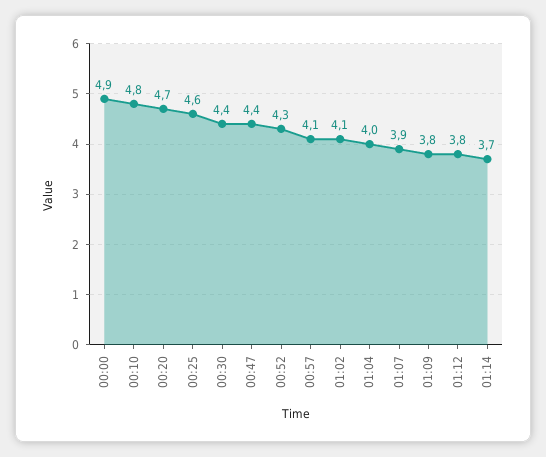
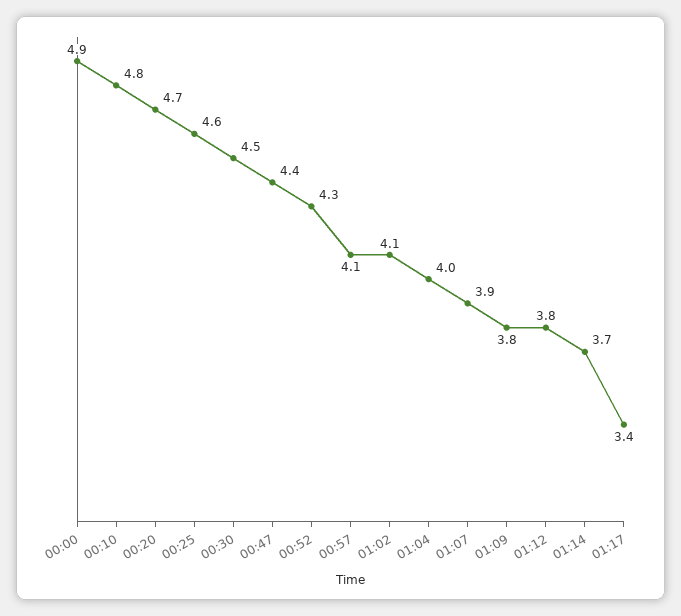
00:30: 4.4 -> 4.5
01:17: none -> 3.4

